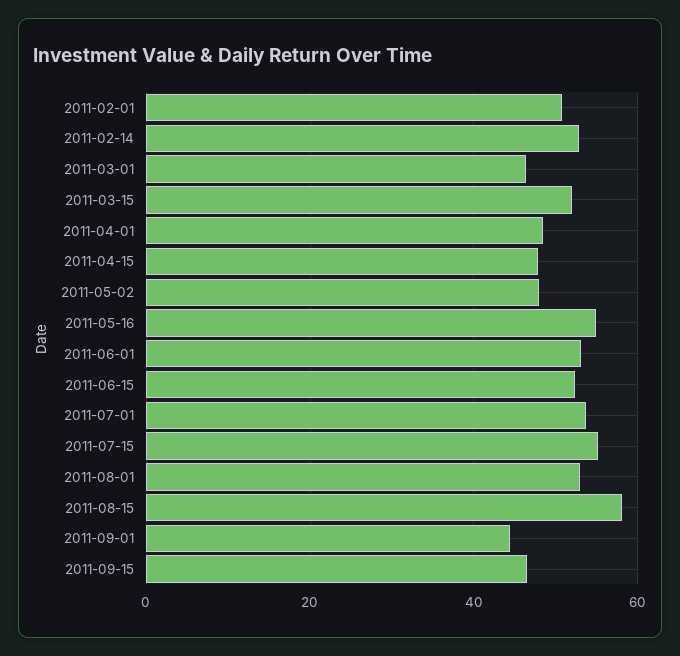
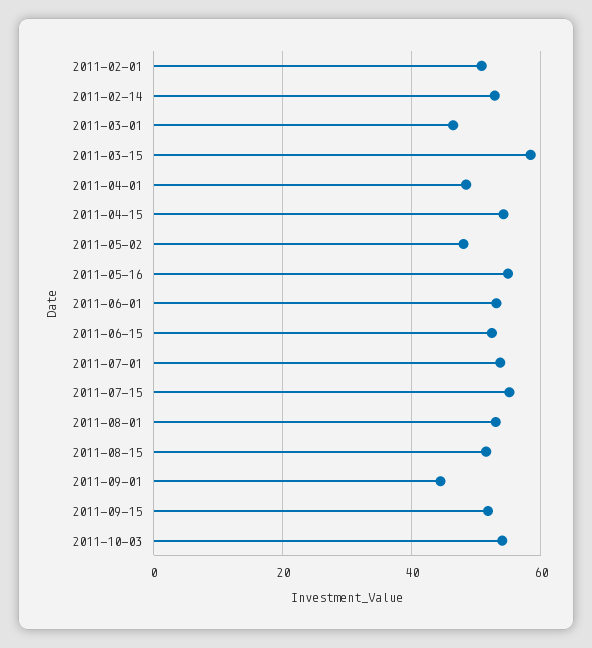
2011-03-15: 52 -> 58
2011-04-15: 48 -> 54
2011-08-15: 58 -> 52
2011-09-15: 46 -> 52
2011-10-03: none -> 54

